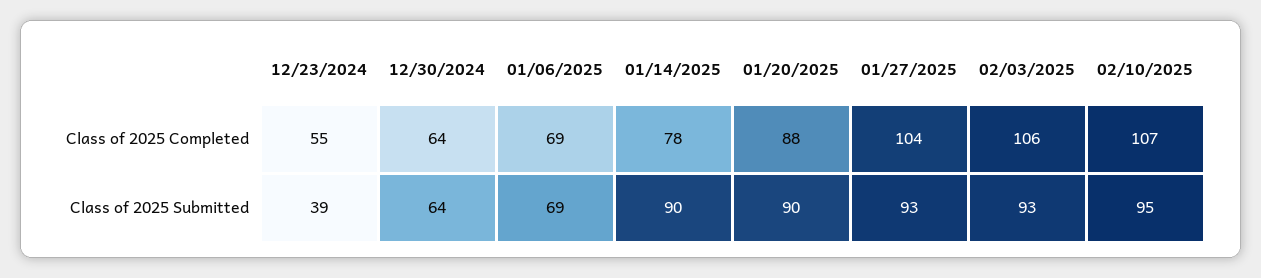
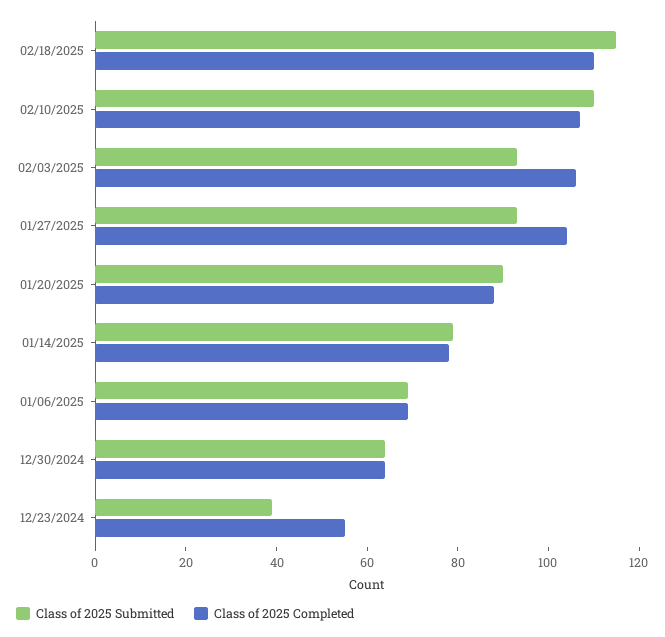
Class of 2025 Submitted, 01/14/2025: 90 -> 80
Class of 2025 Submitted, 02/10/2025: 95 -> 110
Class of 2025 Submitted, 02/18/2025: none -> 115
Class of 2025 Completed, 02/18/2025: none -> 110

